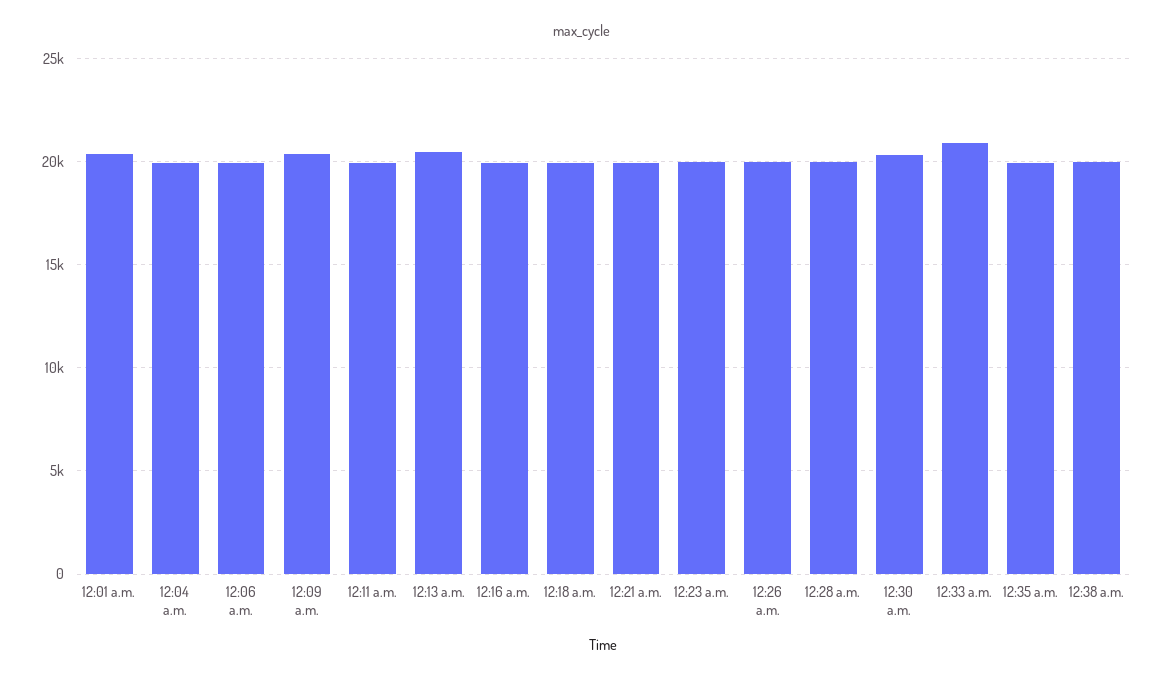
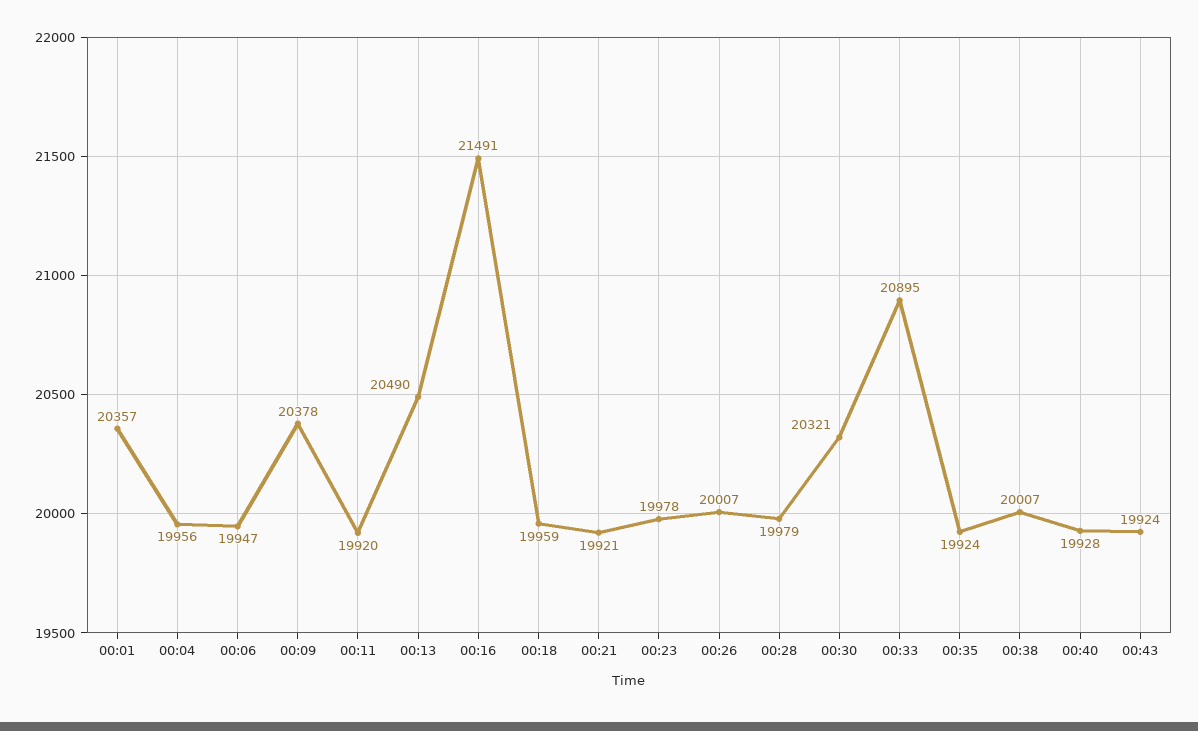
12:16 a.m.: 20000 -> 21491
00:40: none -> 19928
00:43: none -> 19924

